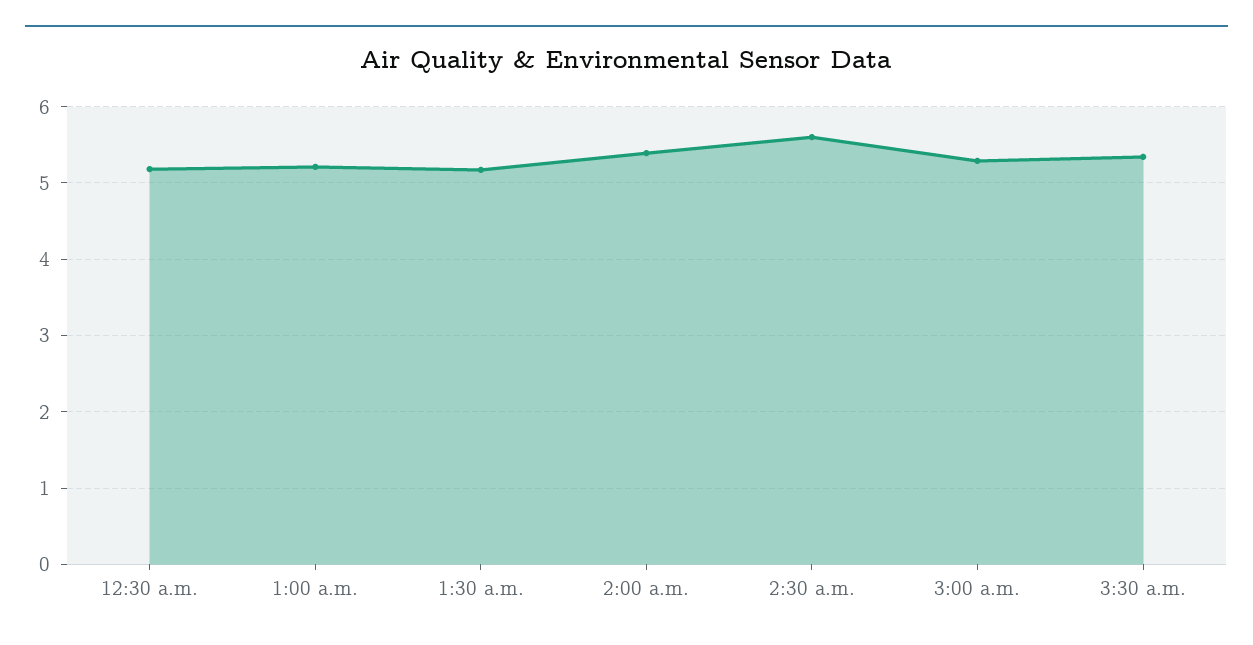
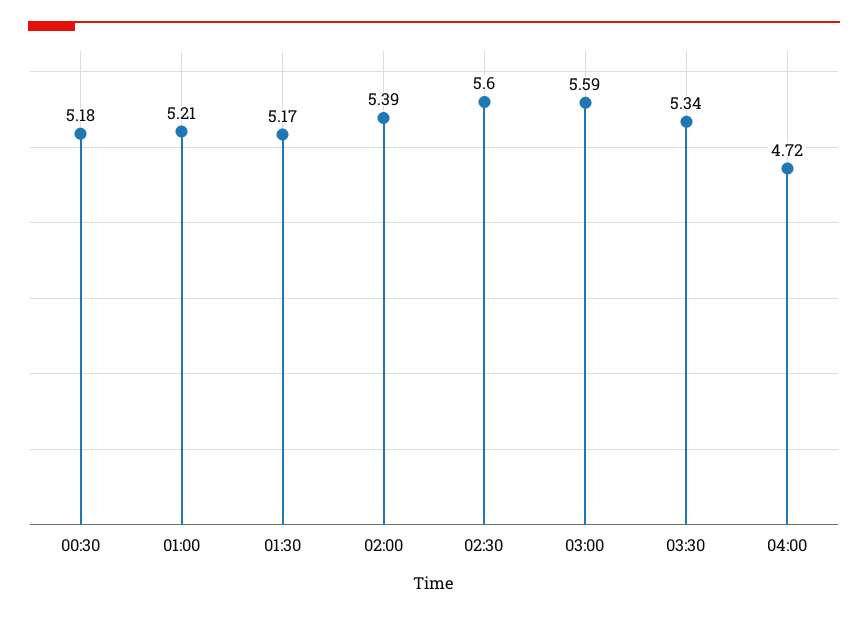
3:00 a.m.: 5.3 -> 5.59
04:00: none -> 4.72

